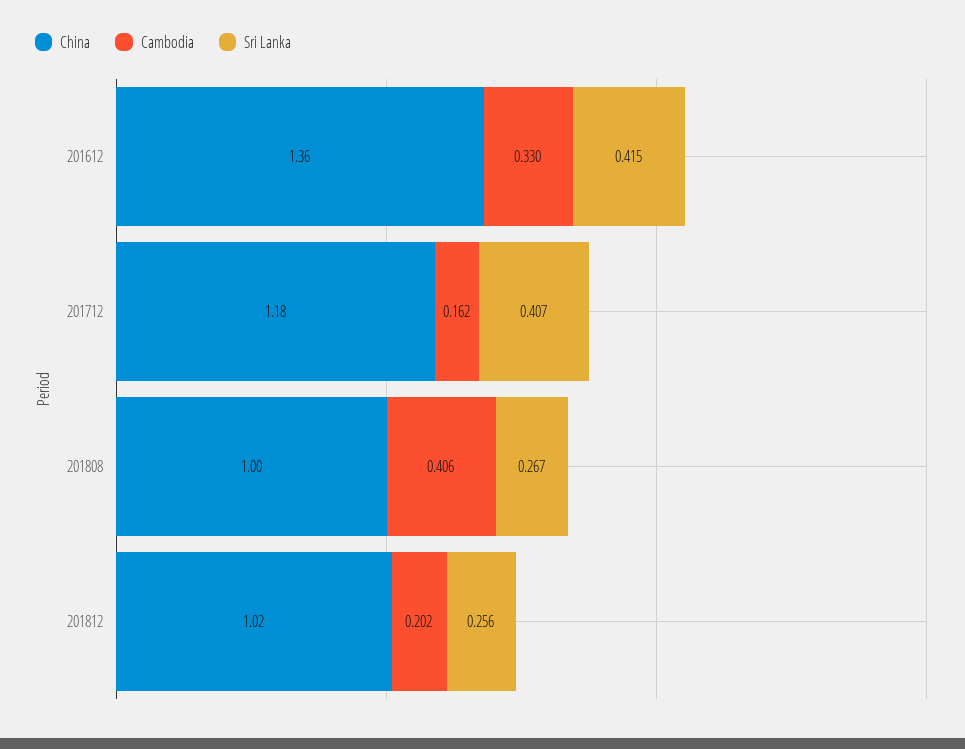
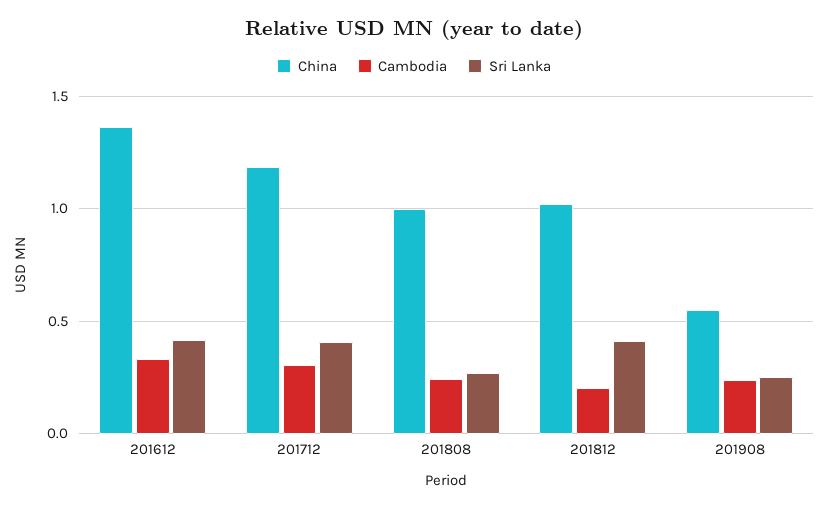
Cambodia, 201712: 0.162 -> 0.3
Cambodia, 201808: 0.406 -> 0.25
Sri Lanka, 201812: 0.256 -> 0.4
China, 201908: none -> 0.55
Cambodia, 201908: none -> 0.25
Sri Lanka, 201908: none -> 0.25

